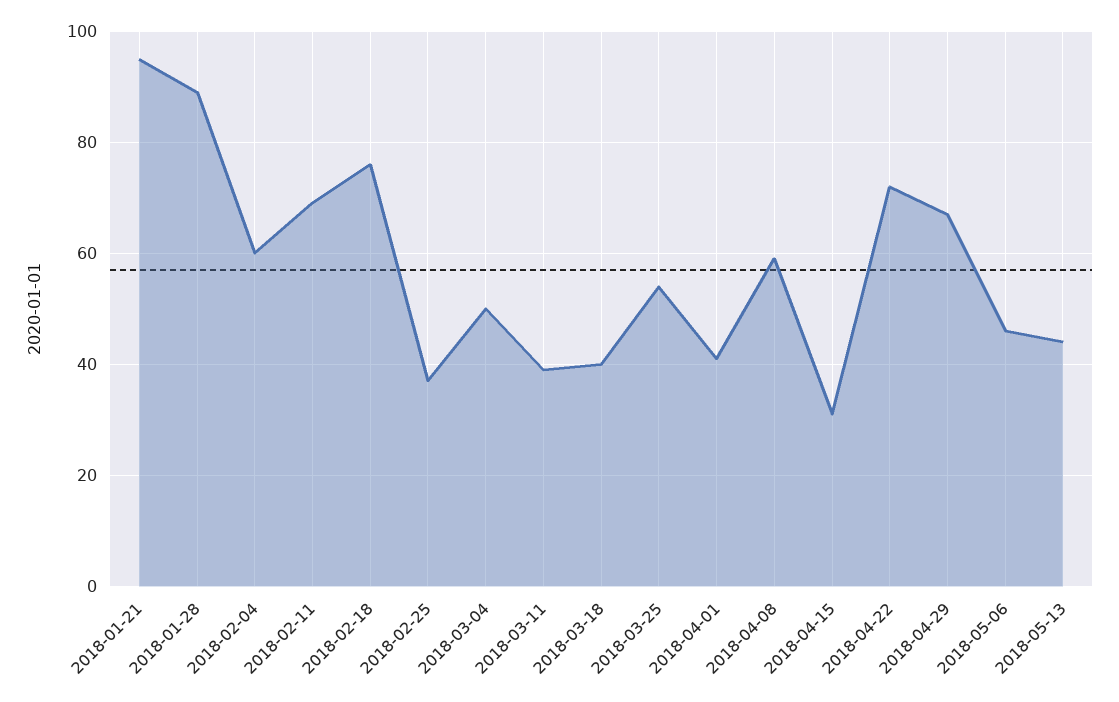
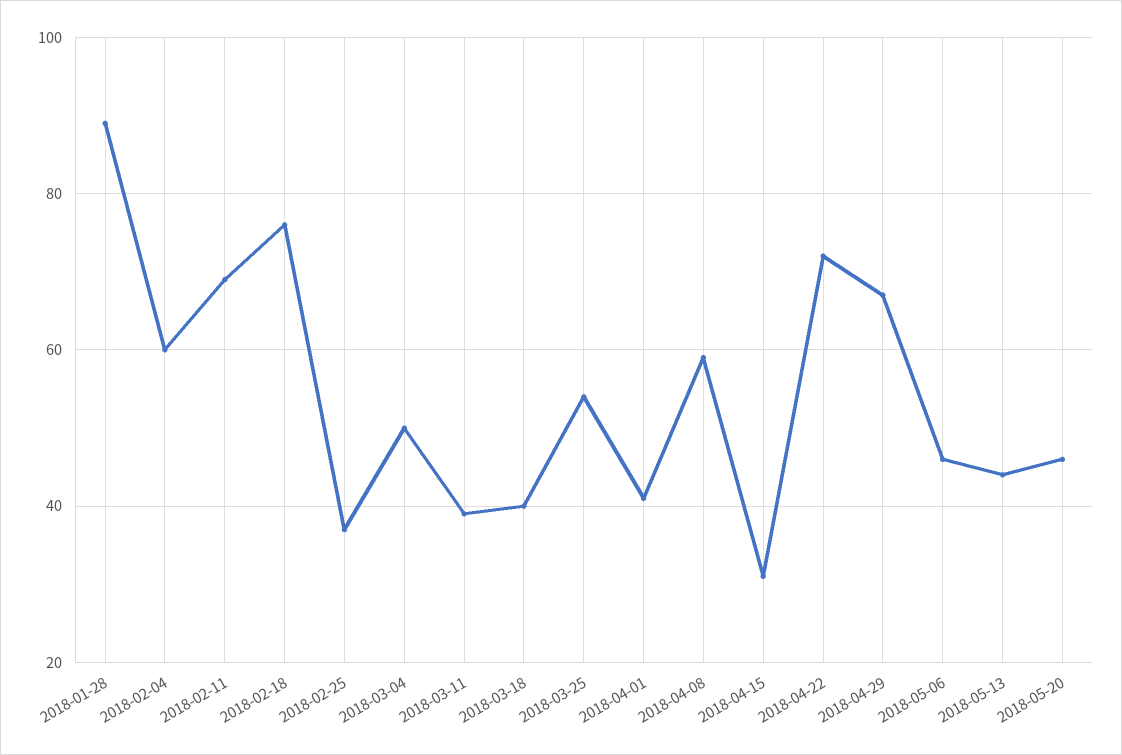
2018-01-21: 95 -> none
2018-05-20: none -> 45

